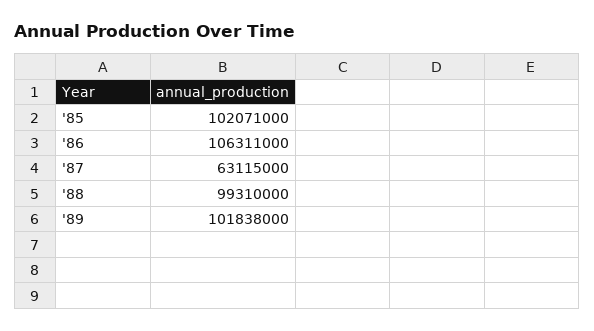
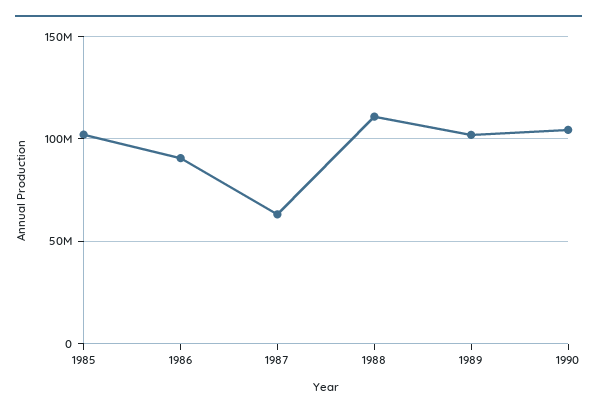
'86: 106311000 -> 90000000
'88: 99310000 -> 110000000
1990: none -> 105000000

